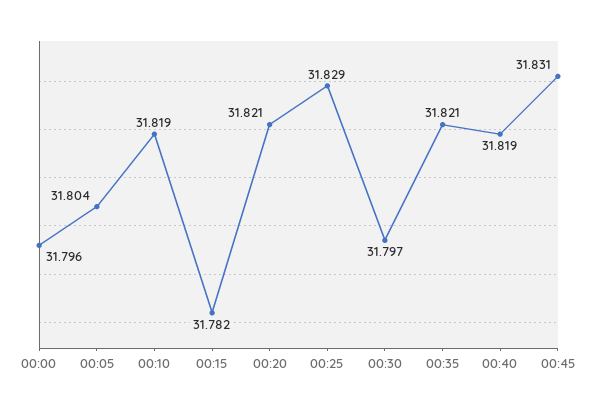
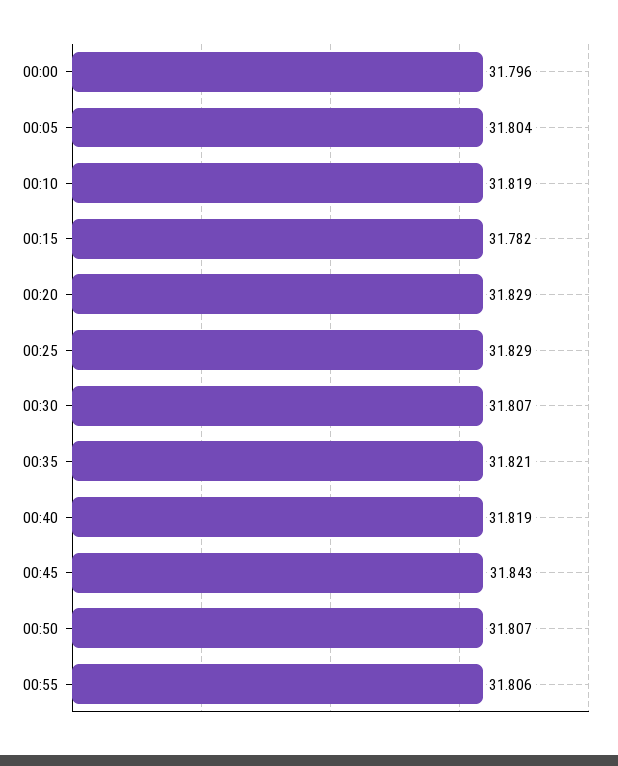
00:20: 31.821 -> 31.829
00:30: 31.797 -> 31.807
00:45: 31.831 -> 31.843
00:50: none -> 31.807
00:55: none -> 31.806

